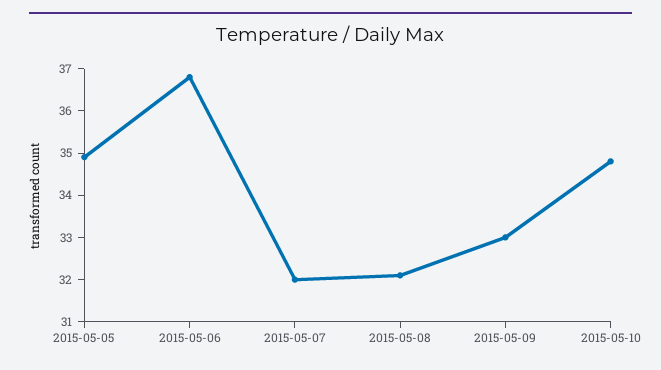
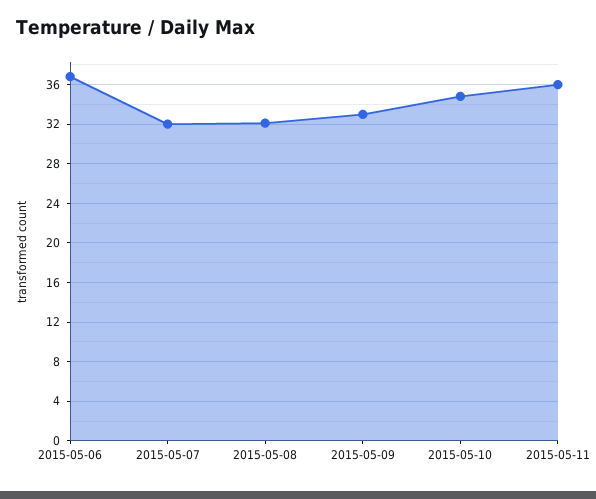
2015-05-05: 35 -> none
2015-05-11: none -> 36

